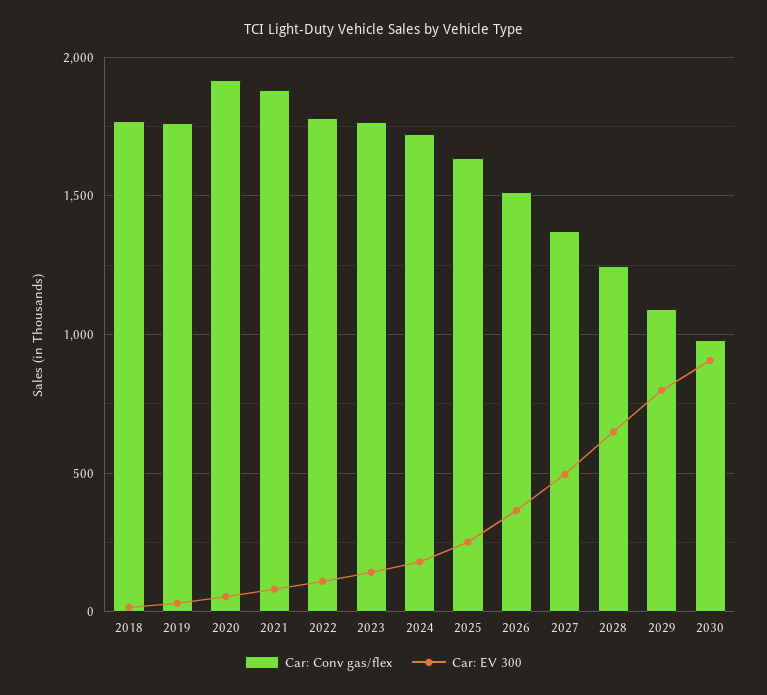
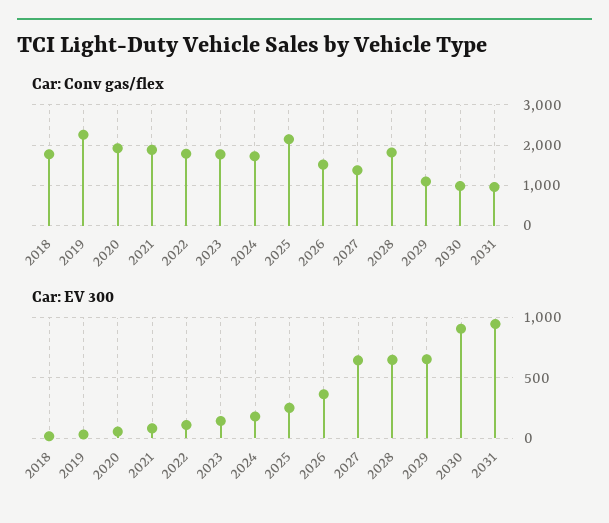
Car: Conv gas/flex, 2019: 1750 -> 2200
Car: Conv gas/flex, 2025: 1650 -> 2200
Car: EV 300, 2027: 500 -> 650
Car: Conv gas/flex, 2028: 1250 -> 1800
Car: EV 300, 2029: 800 -> 650
Car: Conv gas/flex, 2031: none -> 1000
Car: EV 300, 2031: none -> 950

